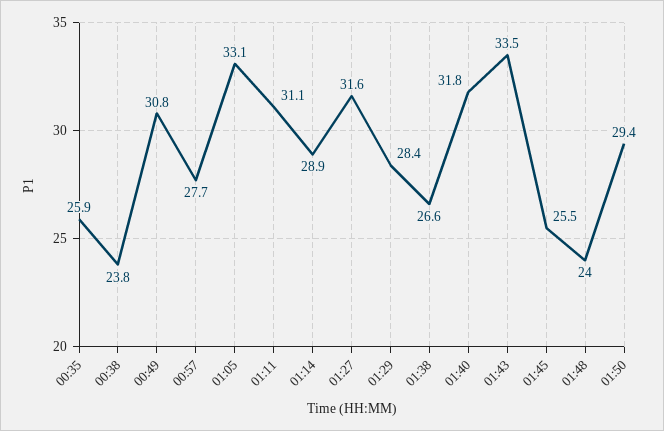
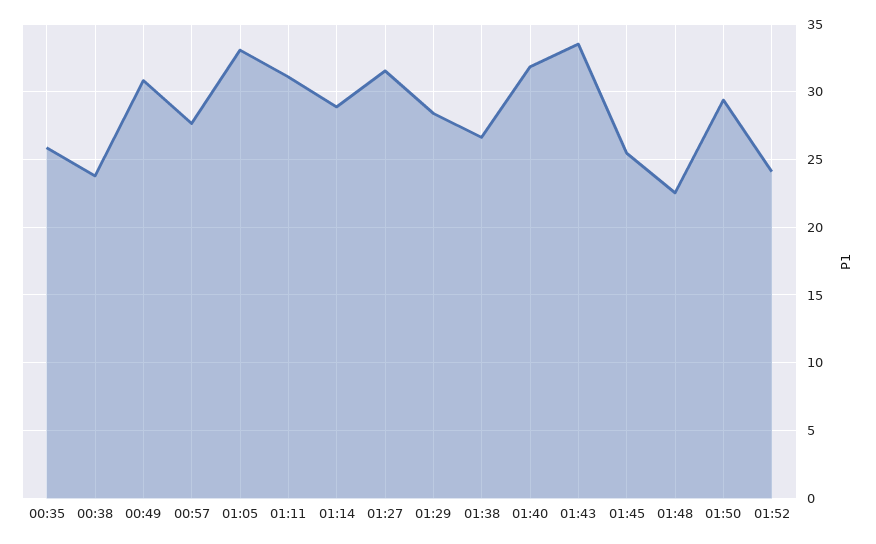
01:48: 24 -> 22.5
01:52: none -> 24

